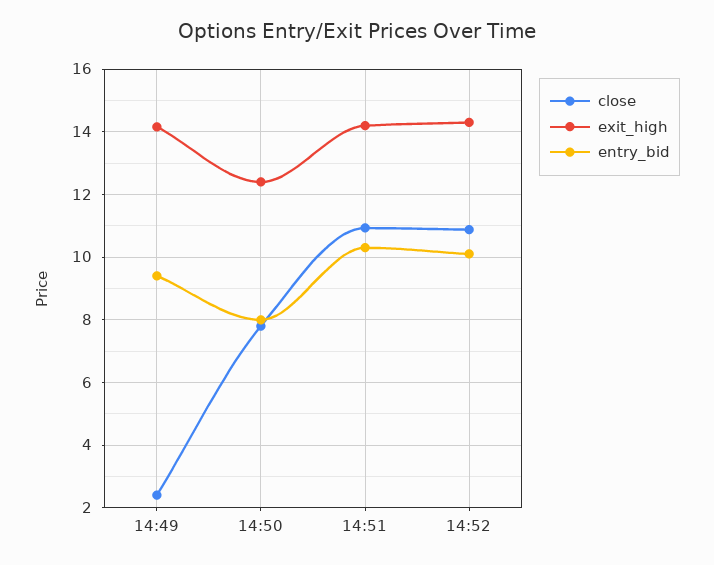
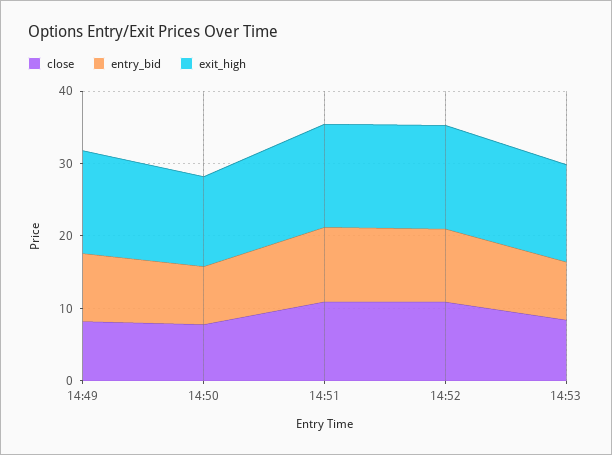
close, 14:49: 2.4 -> 8
close, 14:53: none -> 8
entry_bid, 14:53: none -> 8
exit_high, 14:53: none -> 14

